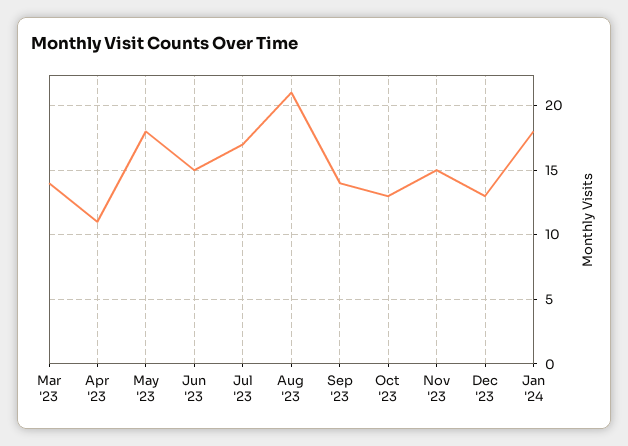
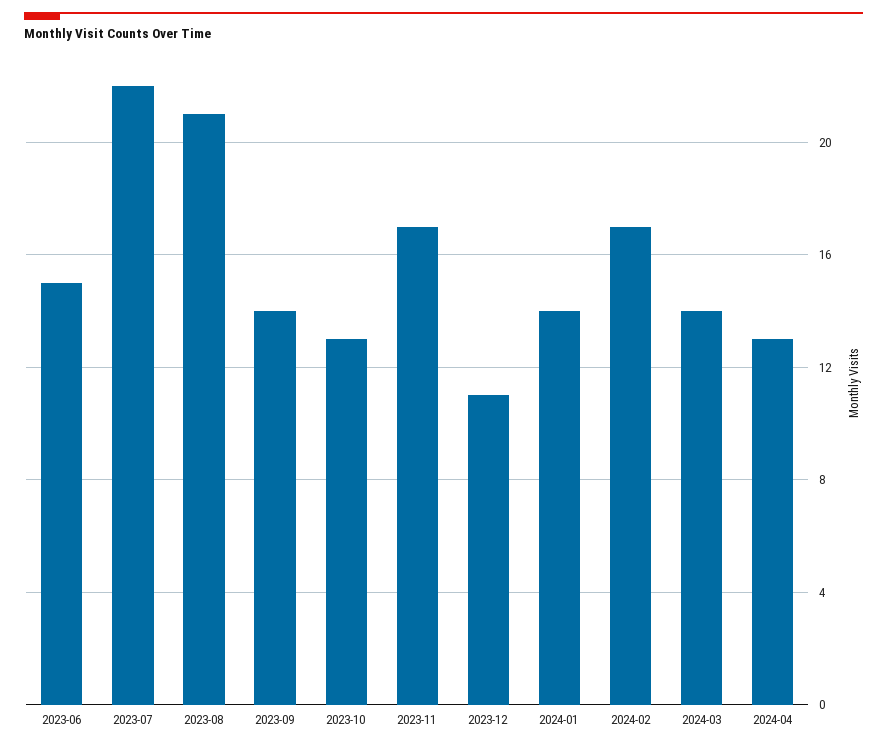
Mar '23: 14 -> none
Apr '23: 11 -> none
May '23: 18 -> none
Jul '23: 17 -> 22
Nov '23: 15 -> 17
Dec '23: 13 -> 11
Jan '24: 18 -> 14
2024-02: none -> 17
2024-03: none -> 14
2024-04: none -> 13

